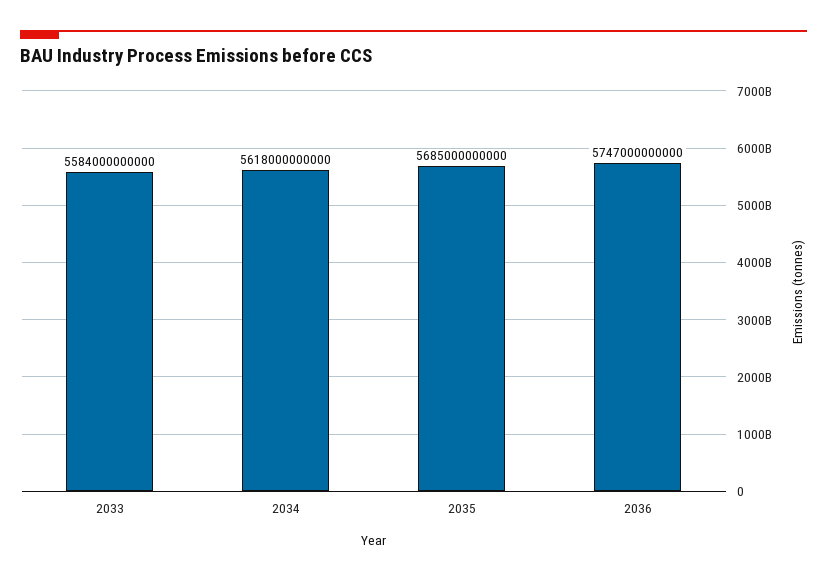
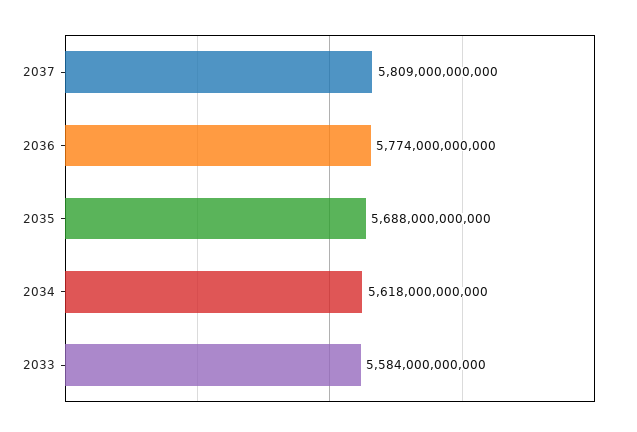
2035: 5685000000000 -> 5688000000000
2036: 5747000000000 -> 5774000000000
2037: none -> 5809000000000

